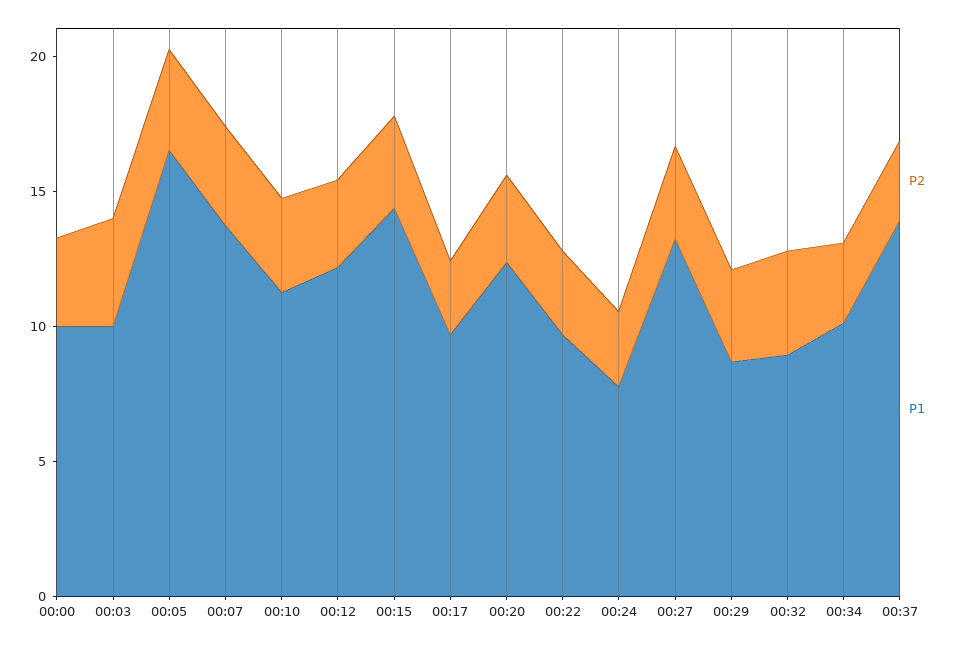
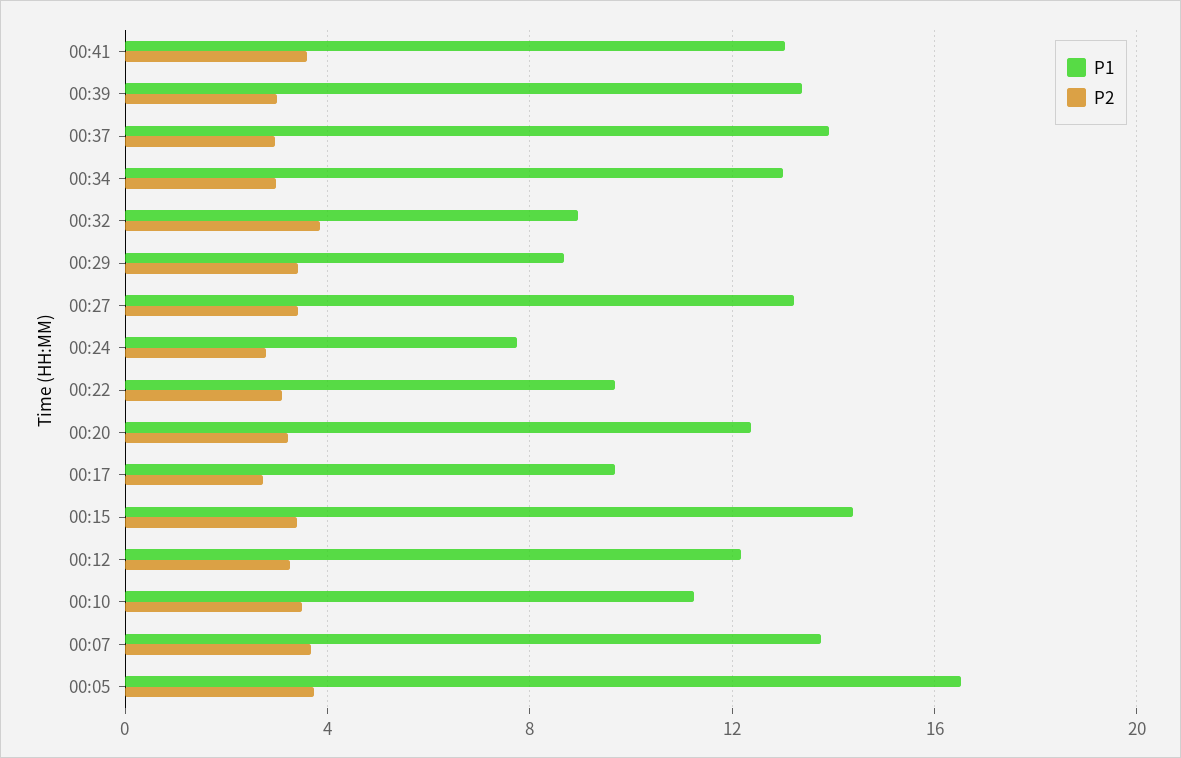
P2, 00:00: 3 -> none
P1, 00:00: 10 -> none
P2, 00:03: 4 -> none
P1, 00:03: 10 -> none
P1, 00:34: 10 -> 13
P1, 00:41: none -> 13
P2, 00:41: none -> 3.5
P1, 00:39: none -> 13.5
P2, 00:39: none -> 3

